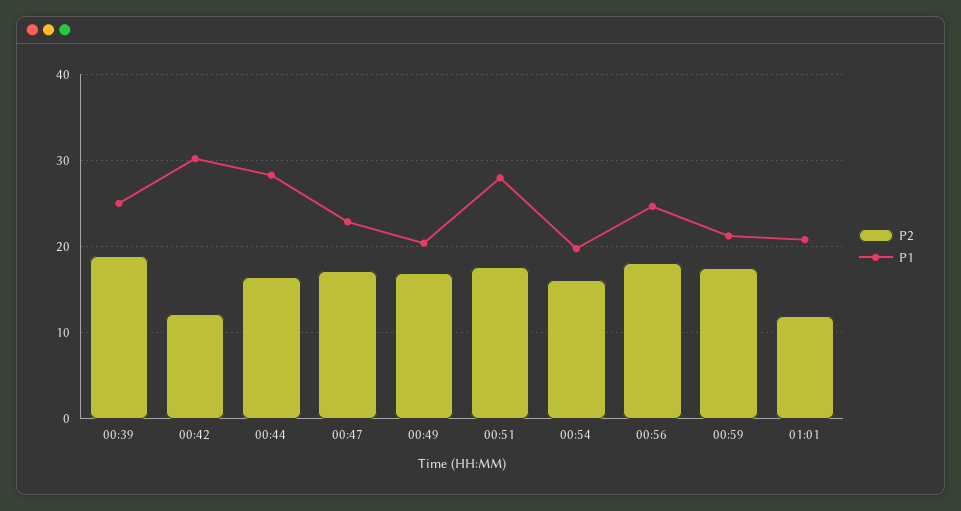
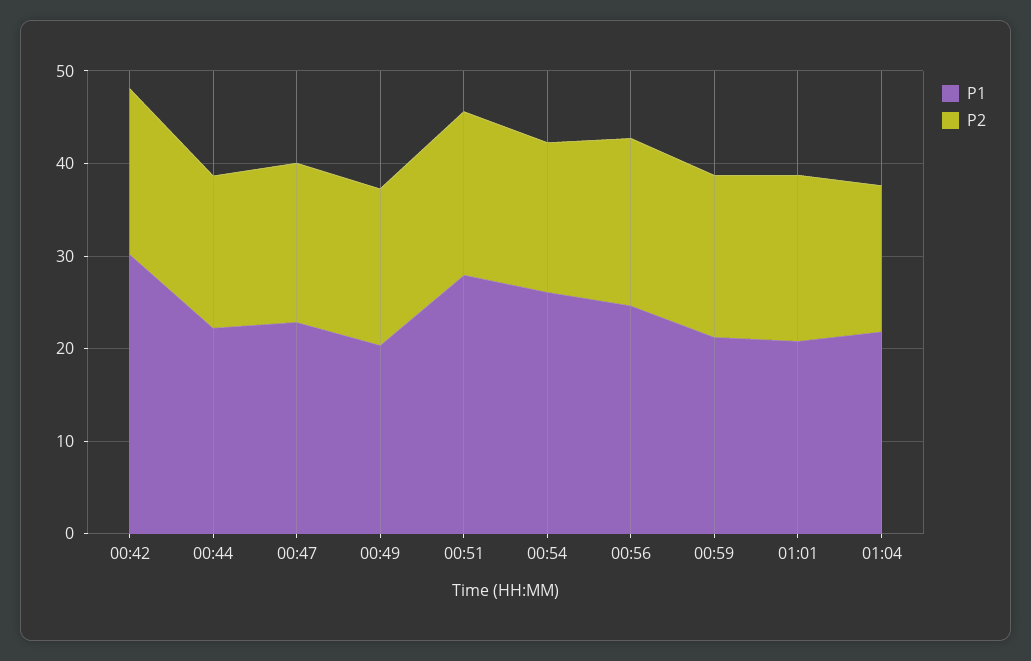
P2, 00:39: 19 -> none
P1, 00:39: 25 -> none
P2, 00:42: 12 -> 18
P1, 00:44: 28 -> 22
P1, 00:54: 20 -> 26
P2, 01:01: 12 -> 18
P1, 01:04: none -> 22
P2, 01:04: none -> 16

